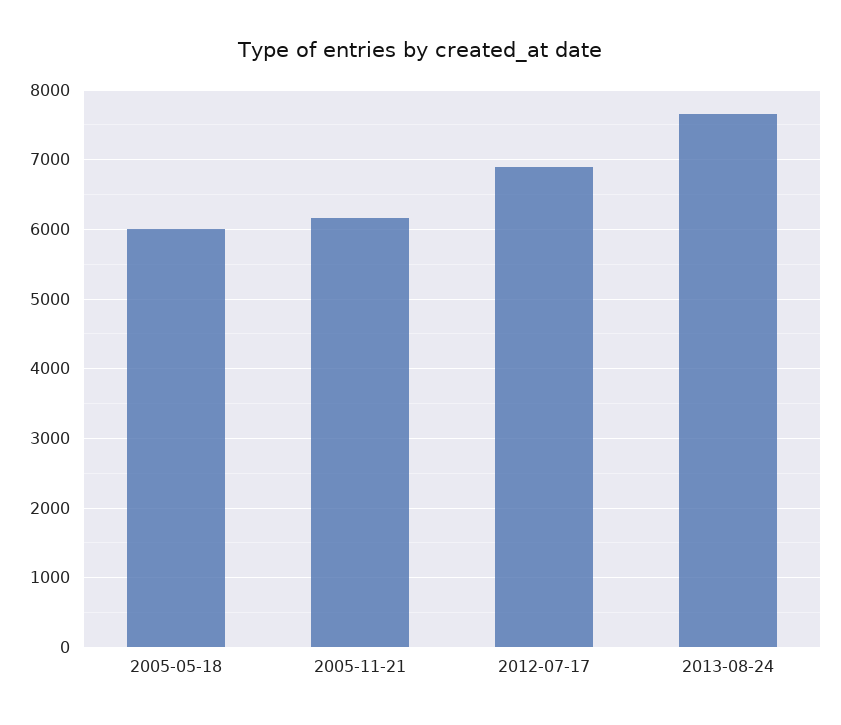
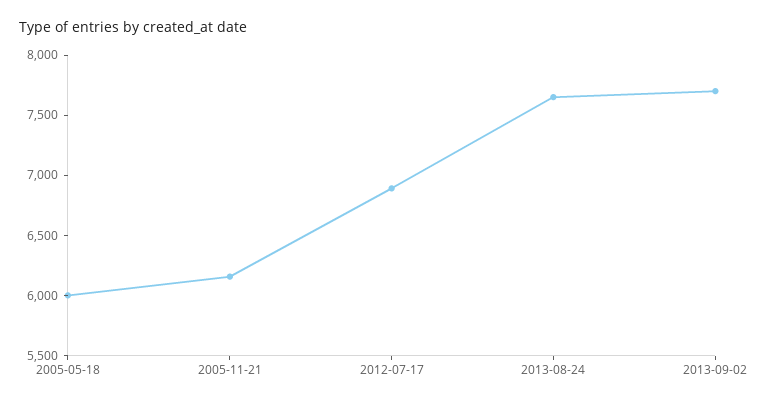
2013-09-02: none -> 7700

